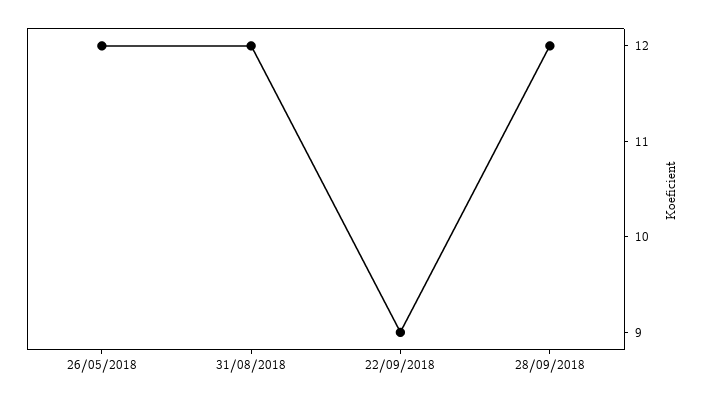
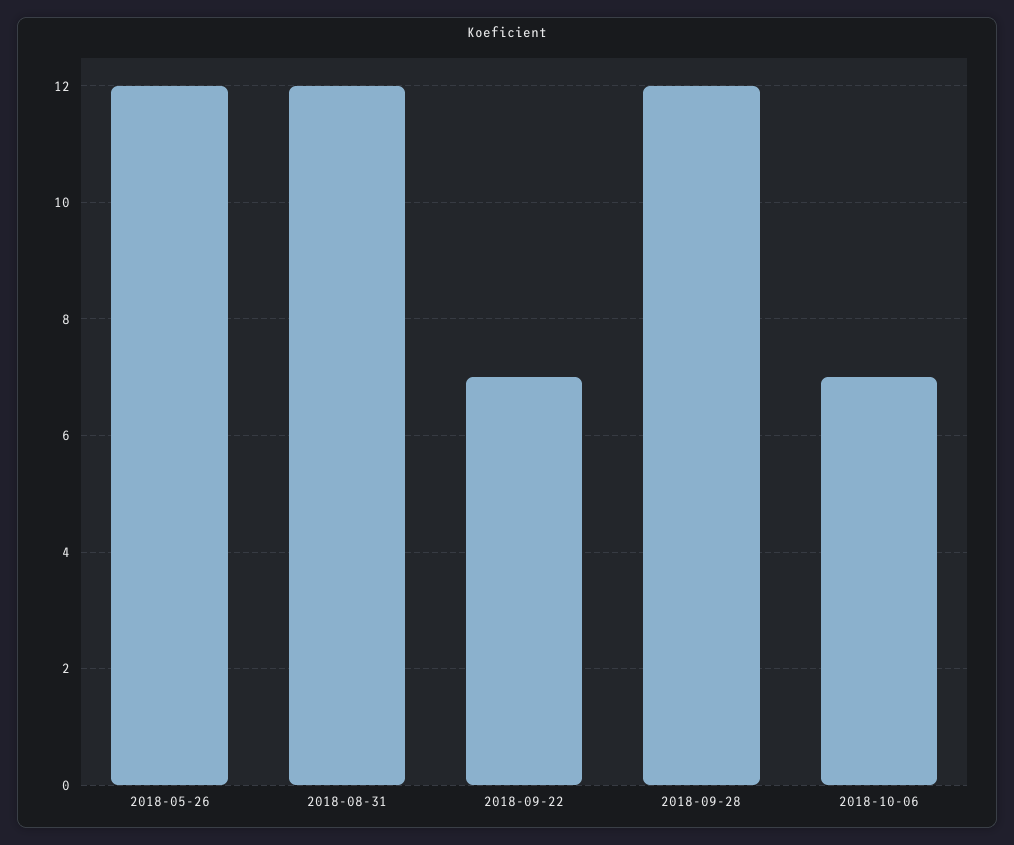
22/09/2018: 9 -> 7
2018-10-06: none -> 7

